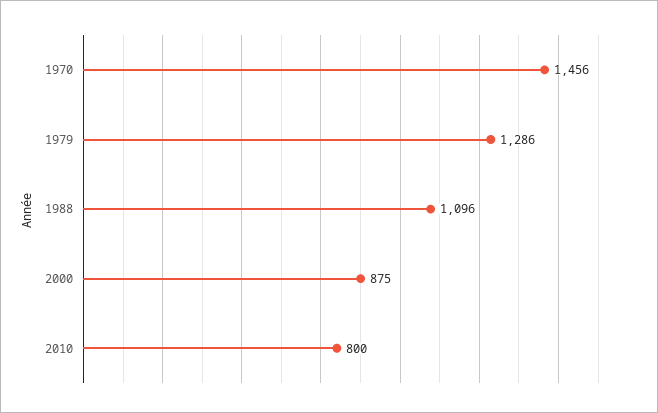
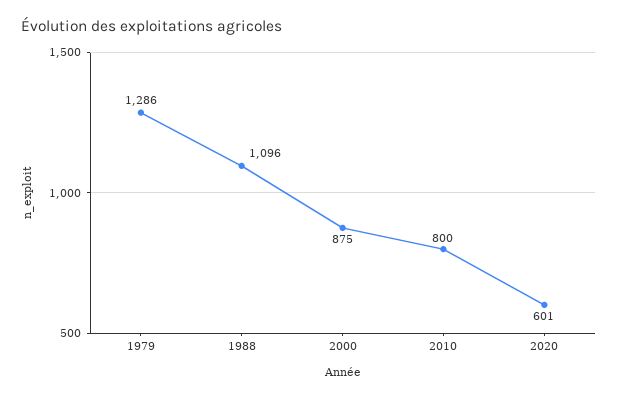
1970: 1456 -> none
2020: none -> 601

